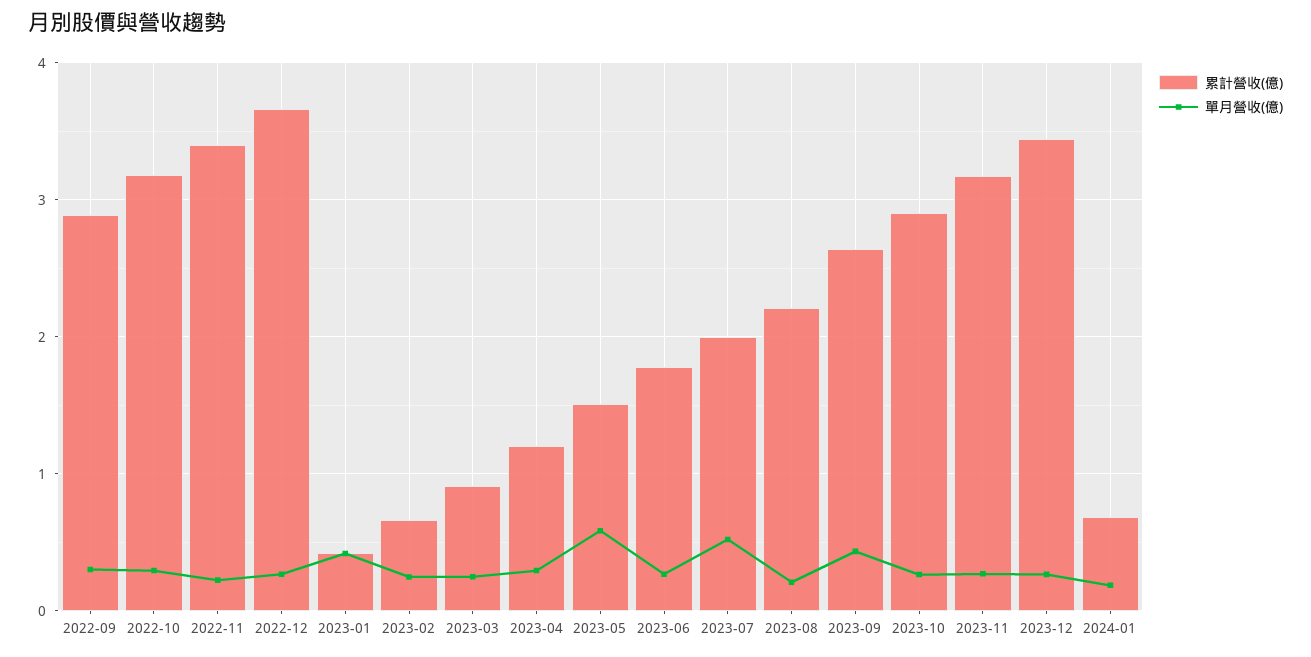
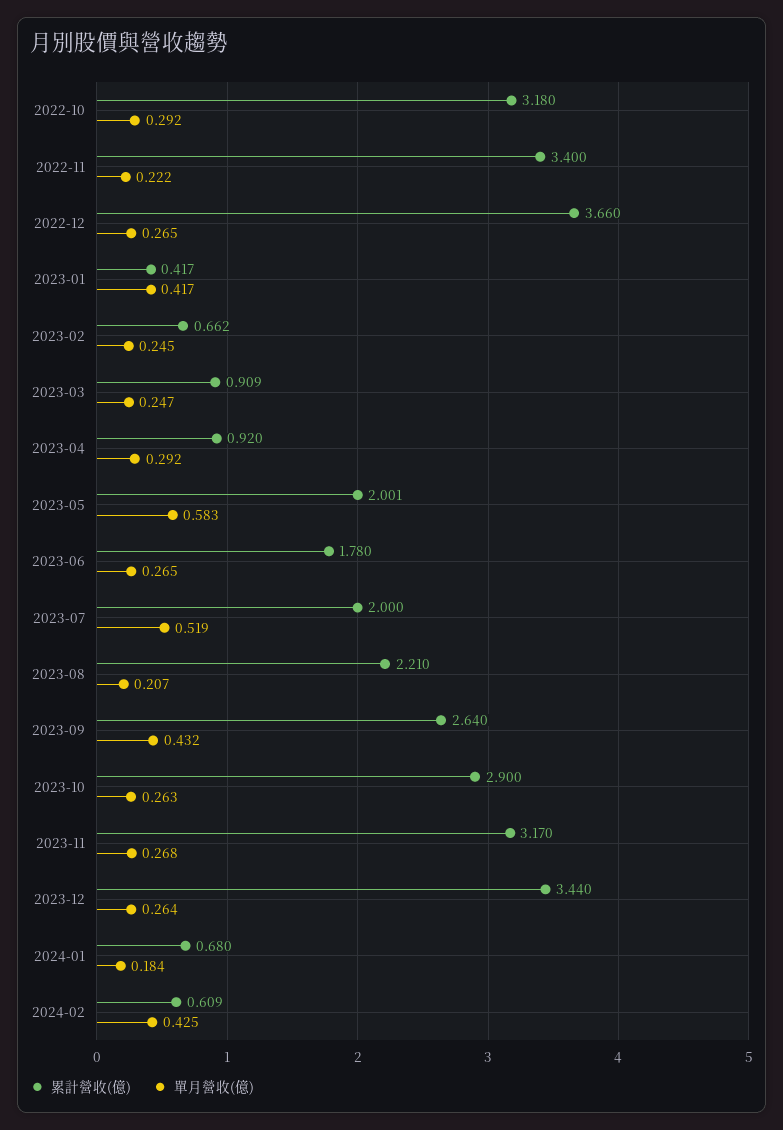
累計營收(億), 2022-09: 2.9 -> none
單月營收(億), 2022-09: 0.3 -> none
累計營收(億), 2023-04: 1.2 -> 0.92
累計營收(億), 2023-05: 1.5 -> 2.001
累計營收(億), 2024-02: none -> 0.609
單月營收(億), 2024-02: none -> 0.425

